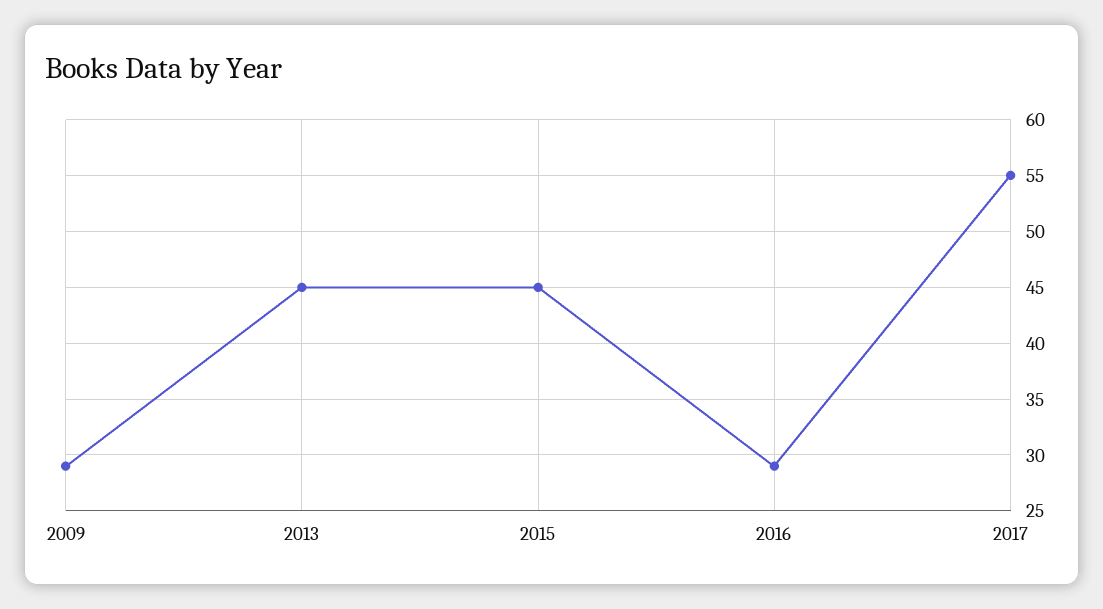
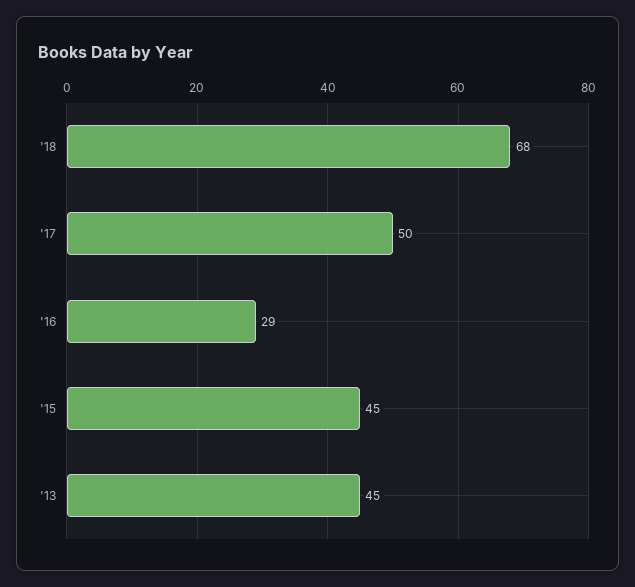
2009: 29 -> none
2017: 55 -> 50
'18: none -> 68

